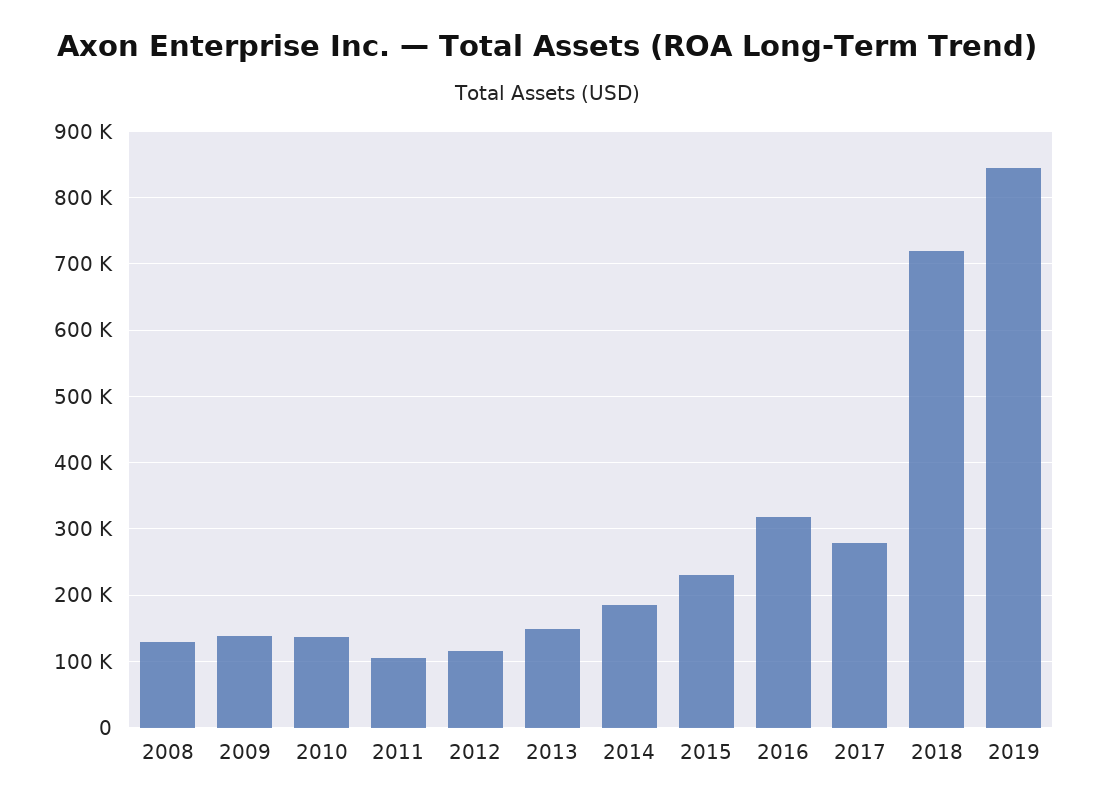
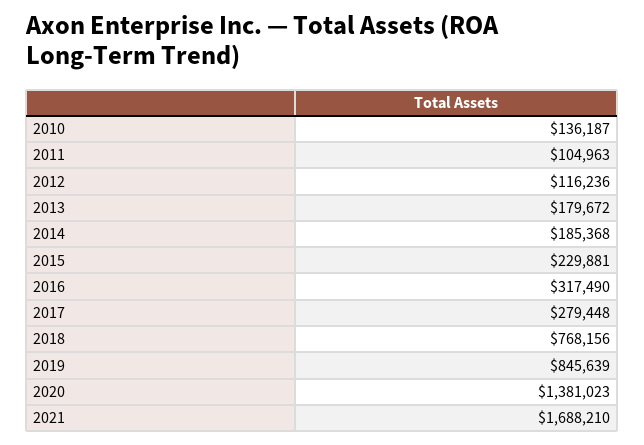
2008: 130000 -> none
2009: 140000 -> none
2013: 150000 -> 179672
2018: 720000 -> 768156
2020: none -> 1381023
2021: none -> 1688210

